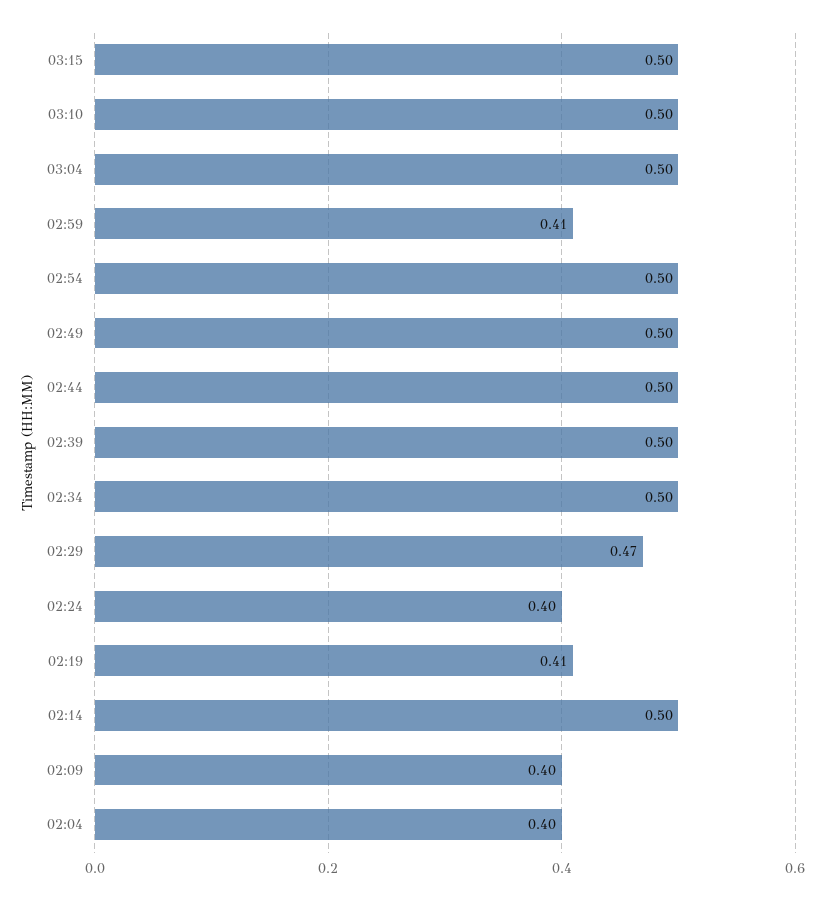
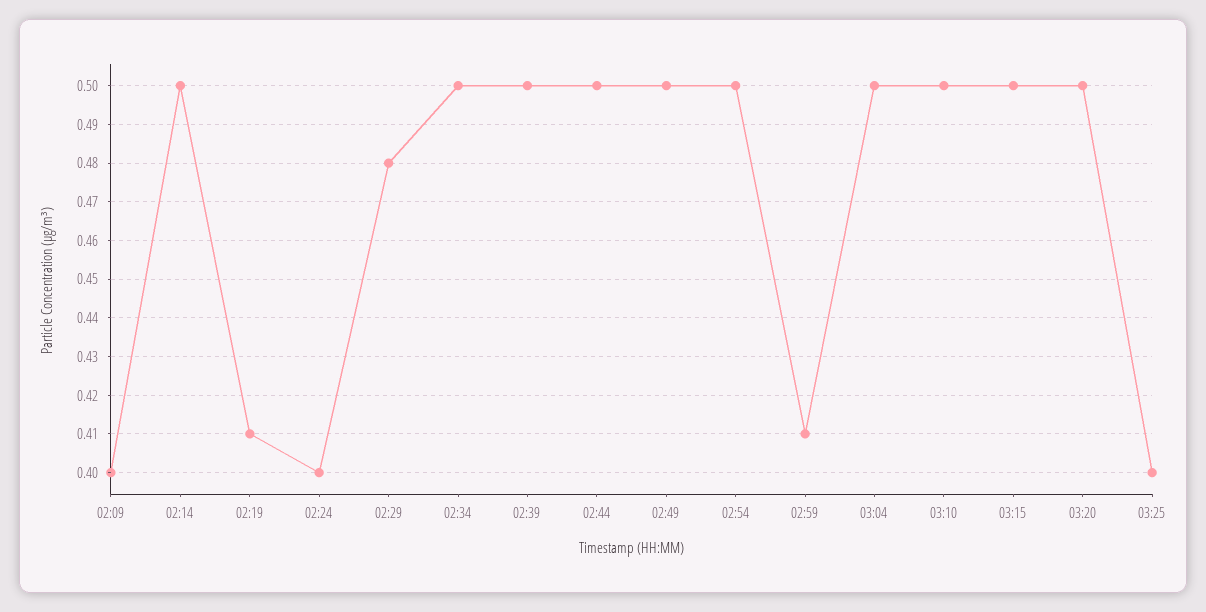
02:29: 0.47 -> 0.48
02:04: 0.4 -> none
03:20: none -> 0.5
03:25: none -> 0.4

